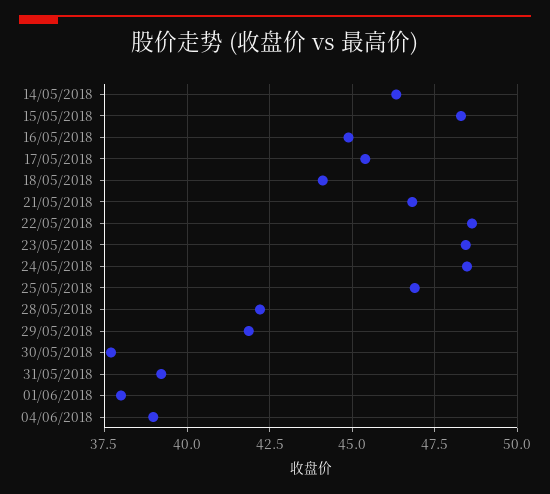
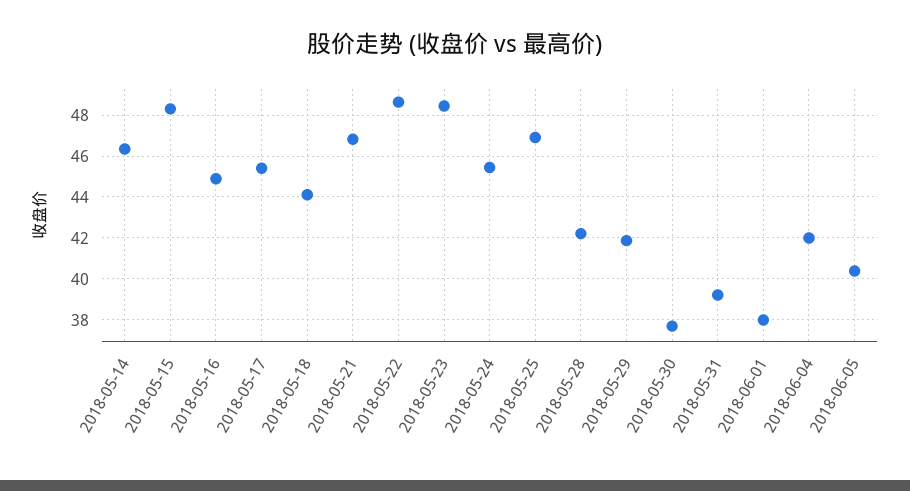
24/05/2018: 48.5 -> 45.5
04/06/2018: 39 -> 42
2018-06-05: none -> 40.5

